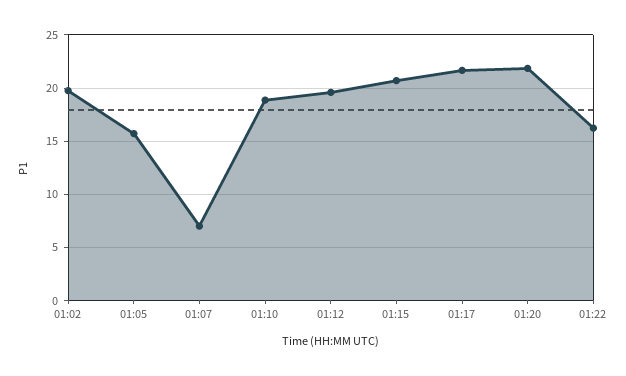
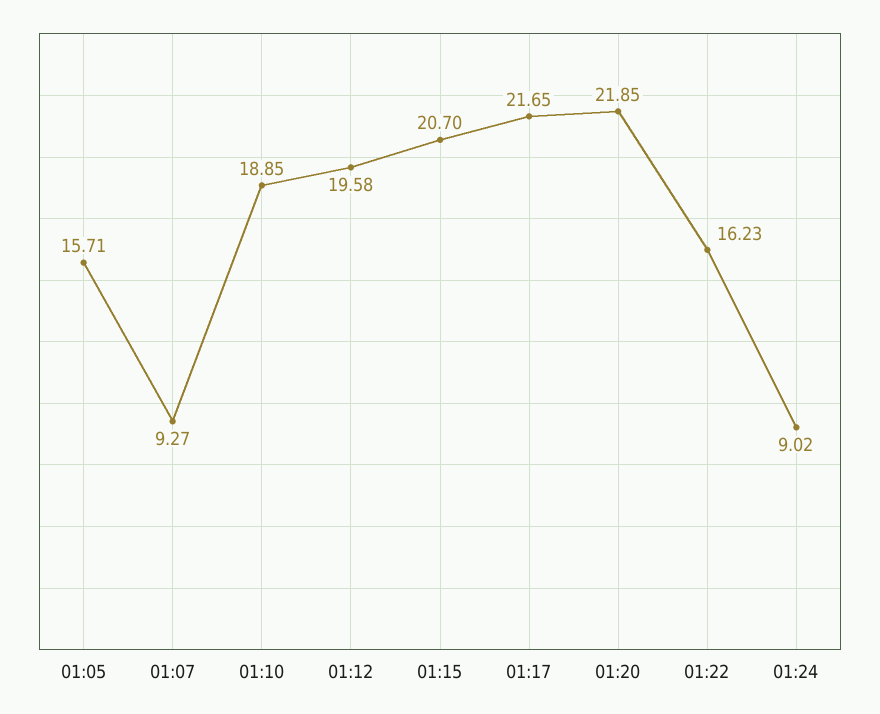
01:02: 20 -> none
01:07: 7 -> 9.27
01:24: none -> 9.02

